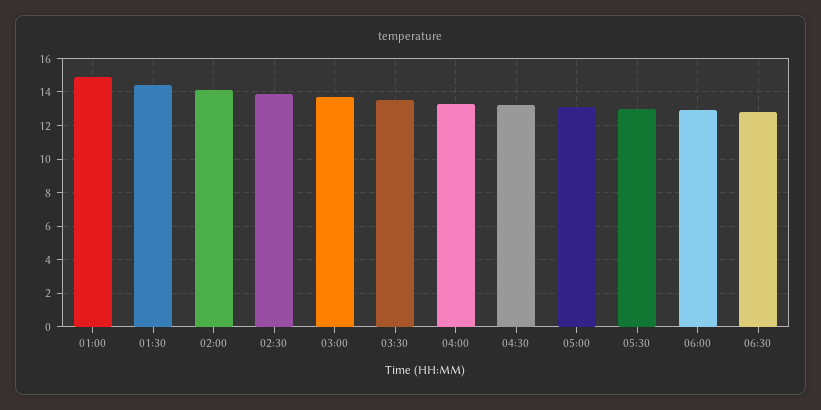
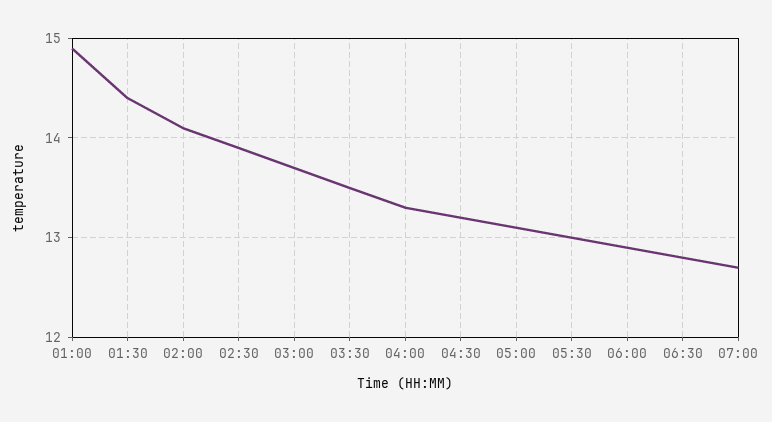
07:00: none -> 12.7

